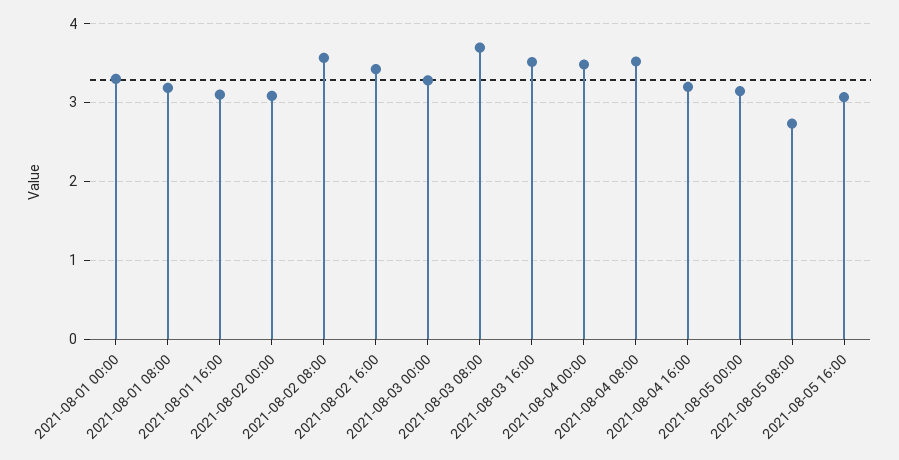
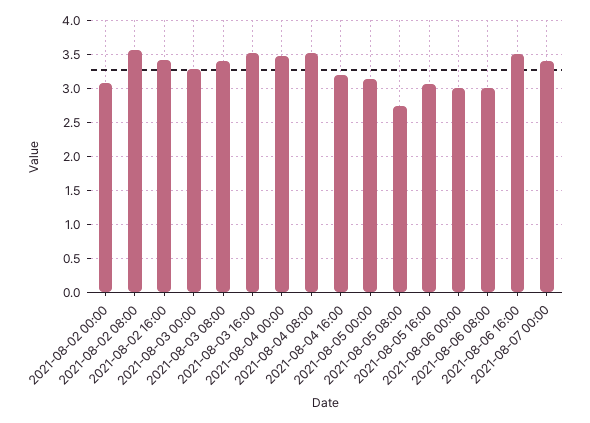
2021-08-01 00:00: 3.3 -> none
2021-08-01 08:00: 3.2 -> none
2021-08-01 16:00: 3.1 -> none
2021-08-03 08:00: 3.7 -> 3.4
2021-08-06 00:00: none -> 3
2021-08-06 08:00: none -> 3
2021-08-06 16:00: none -> 3.5
2021-08-07 00:00: none -> 3.4

